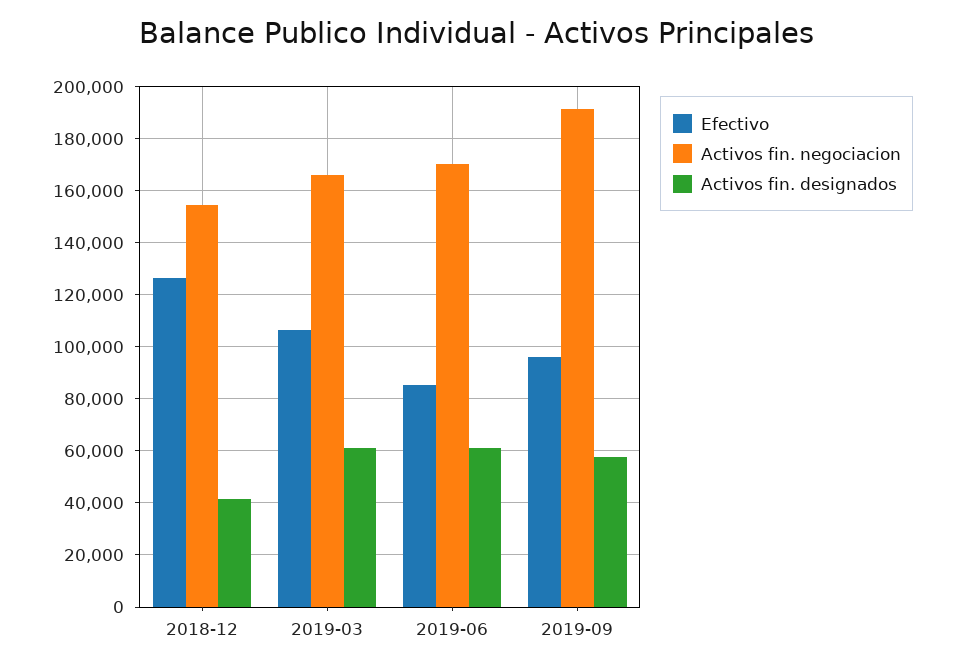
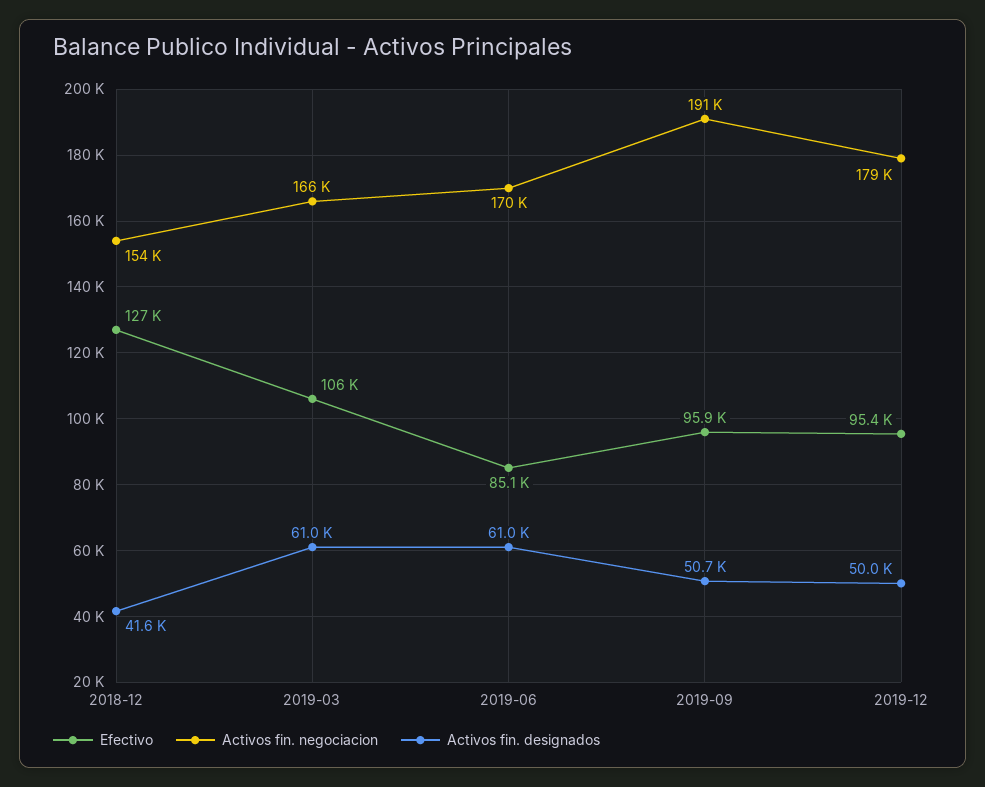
Activos fin. designados, 2019-09: 57500 -> 50700
Efectivo, 2019-12: none -> 95400
Activos fin. negociacion, 2019-12: none -> 179000
Activos fin. designados, 2019-12: none -> 50000

